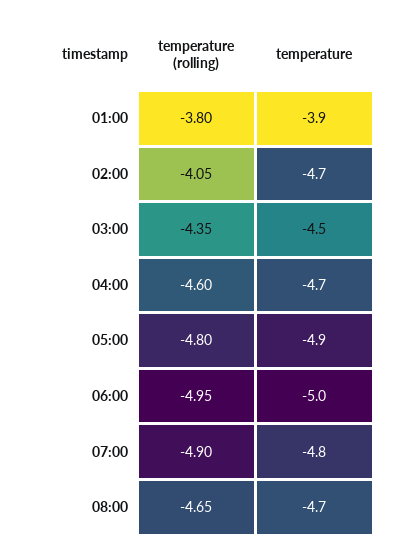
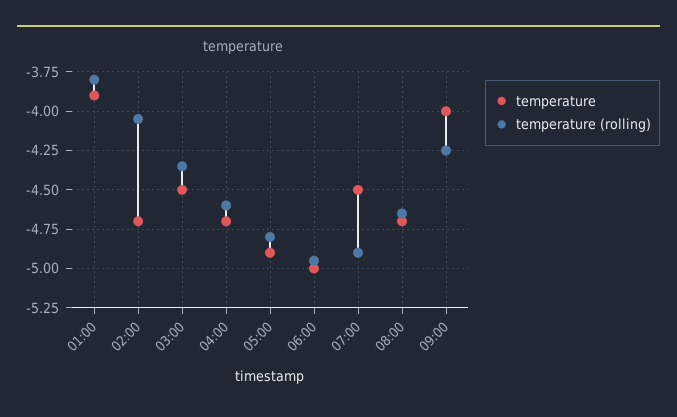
temperature, 07:00: -4.8 -> -4.5
temperature, 09:00: none -> -4
temperature (rolling), 09:00: none -> -4.25

